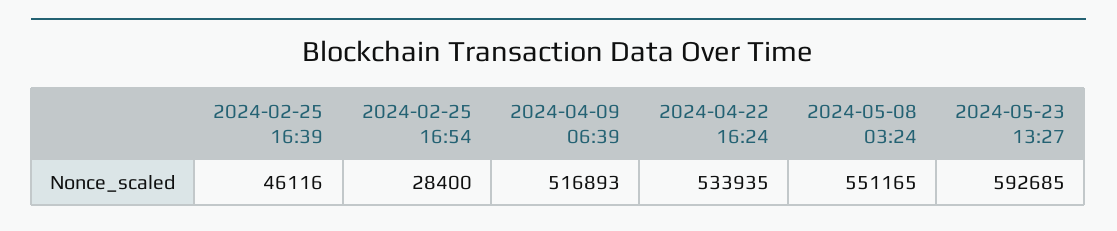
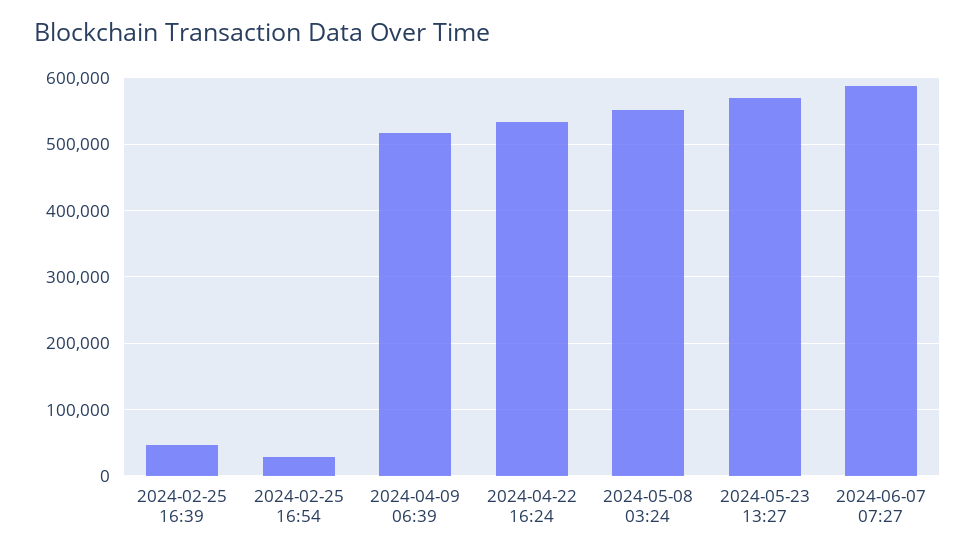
2024-05-23 13:27: 592685 -> 570000
2024-06-07 07:27: none -> 590000

